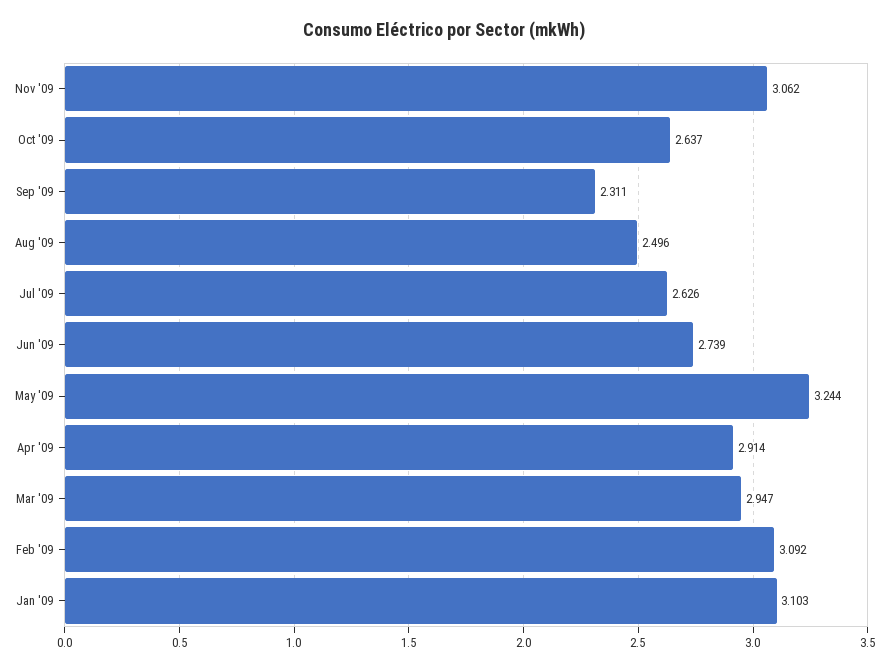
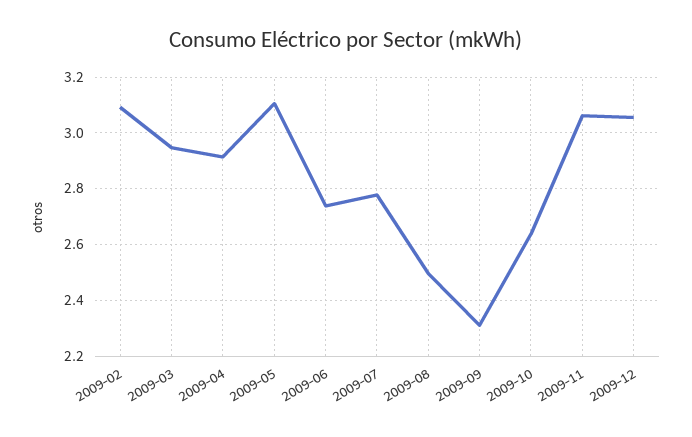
Jul '09: 2.626 -> 2.775
May '09: 3.244 -> 3.1
Jan '09: 3.103 -> none
2009-12: none -> 3.05

